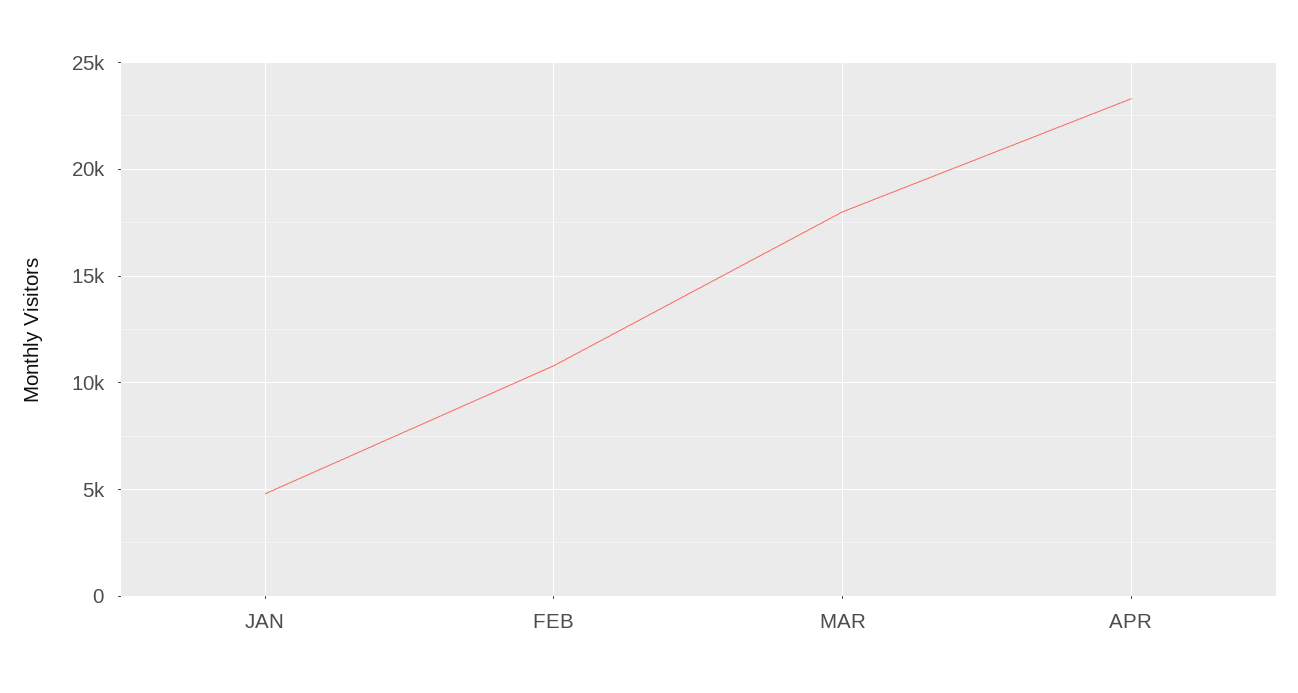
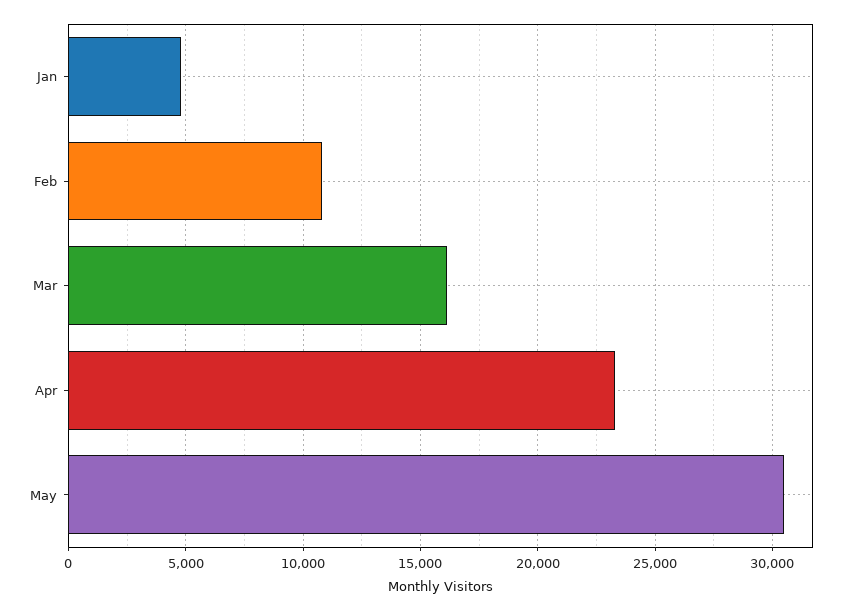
MAR: 18000 -> 16000
May: none -> 30500

